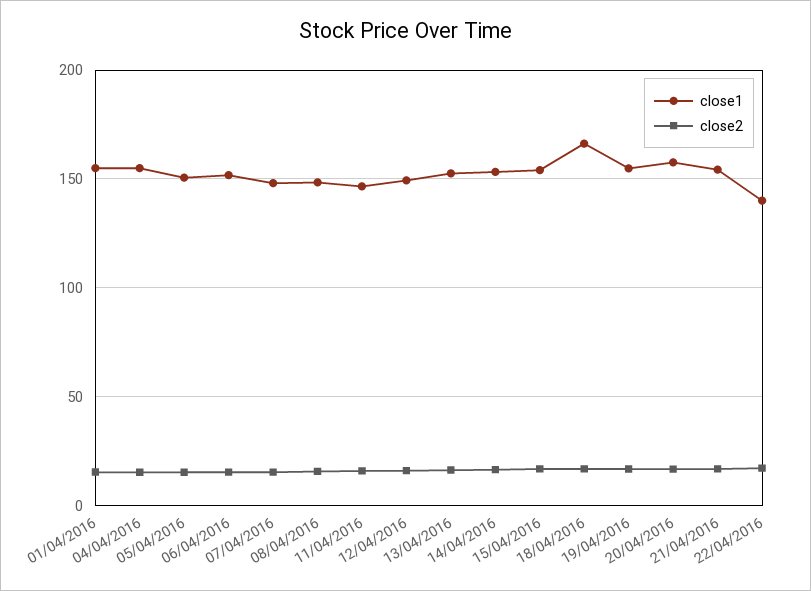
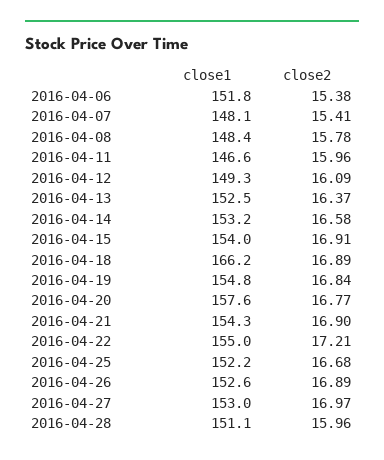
close1, 01/04/2016: 155 -> none
close2, 01/04/2016: 15 -> none
close1, 04/04/2016: 155 -> none
close2, 04/04/2016: 15 -> none
close1, 05/04/2016: 150 -> none
close2, 05/04/2016: 15 -> none
close1, 22/04/2016: 140 -> 155
close1, 2016-04-25: none -> 152.2
close2, 2016-04-25: none -> 16.68
close1, 2016-04-26: none -> 152.6
close2, 2016-04-26: none -> 16.89
close1, 2016-04-27: none -> 153
close2, 2016-04-27: none -> 16.97
close1, 2016-04-28: none -> 151.1
close2, 2016-04-28: none -> 15.96

